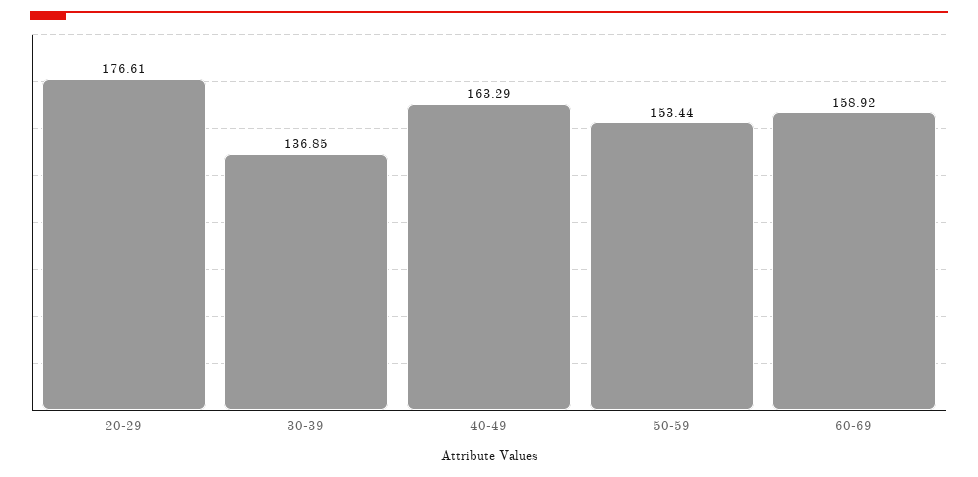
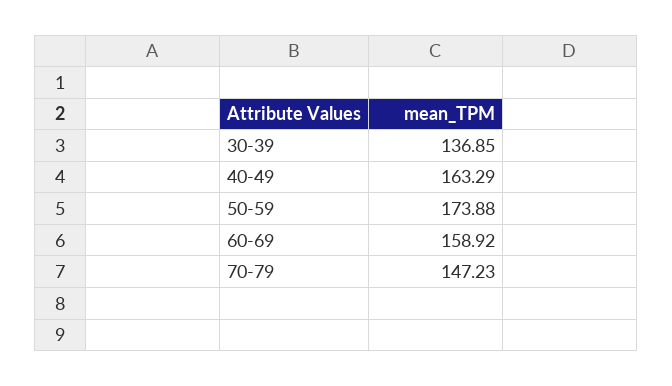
20-29: 176.61 -> none
50-59: 153.44 -> 173.88
70-79: none -> 147.23

